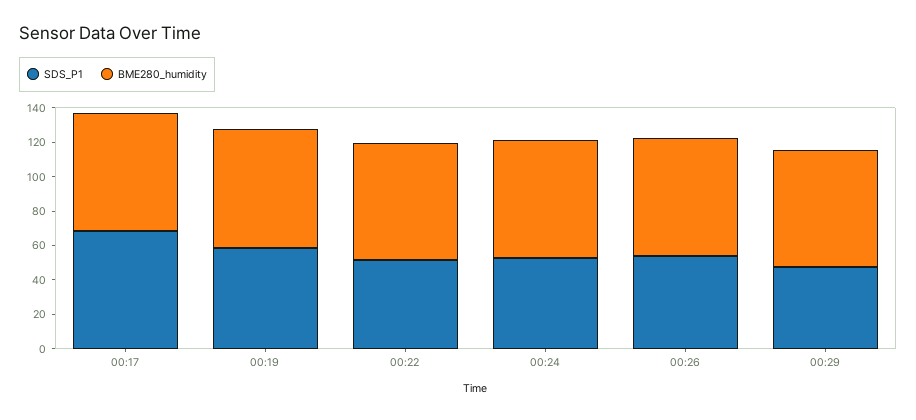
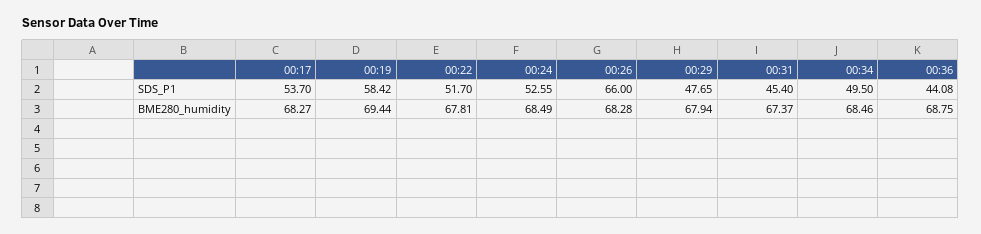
SDS_P1, 00:17: 70 -> 53.7
SDS_P1, 00:26: 55 -> 66
SDS_P1, 00:31: none -> 45.4
SDS_P1, 00:34: none -> 49.5
SDS_P1, 00:36: none -> 44.08
BME280_humidity, 00:31: none -> 67.37
BME280_humidity, 00:34: none -> 68.46
BME280_humidity, 00:36: none -> 68.75

